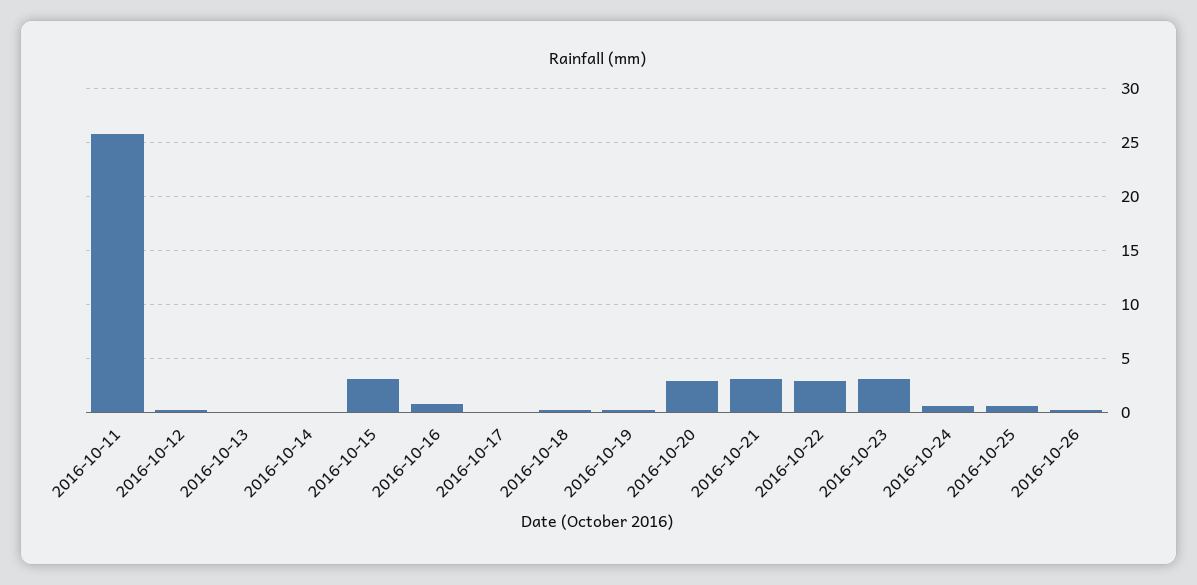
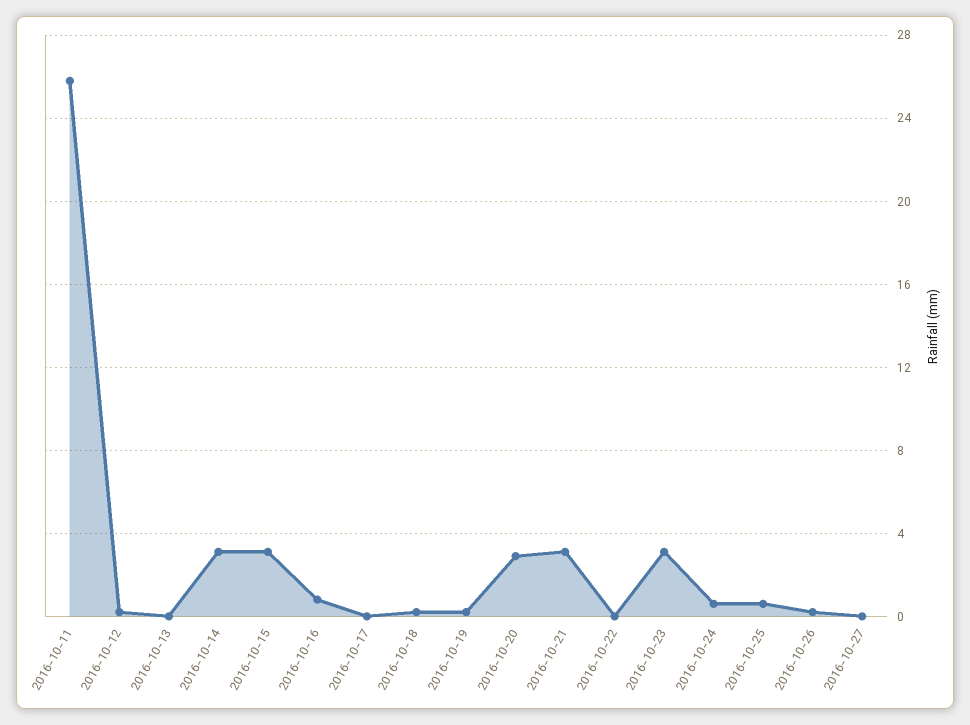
2016-10-14: 0 -> 3
2016-10-22: 3 -> 0
2016-10-27: none -> 0

